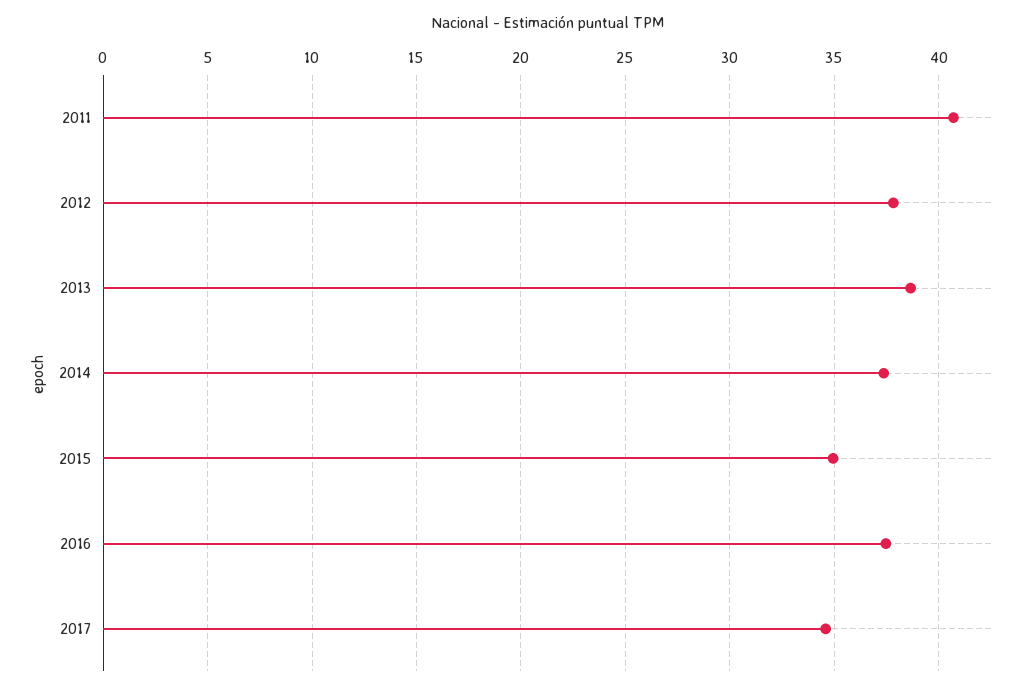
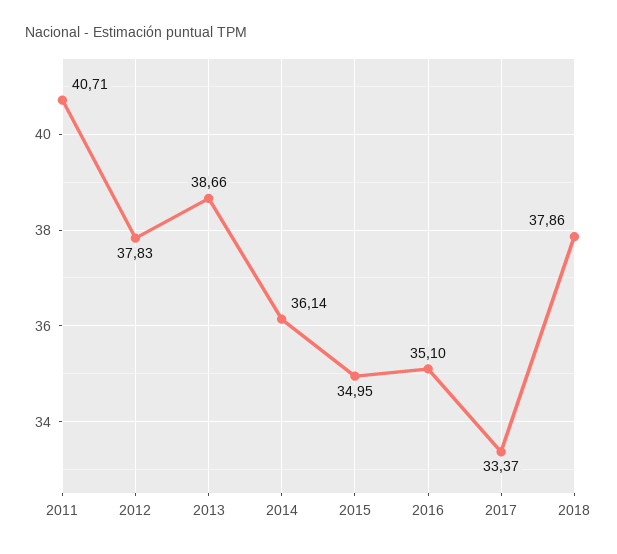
2014: 37.5 -> 36.14
2016: 37.5 -> 35.1
2017: 34.5 -> 33.37
2018: none -> 37.86

